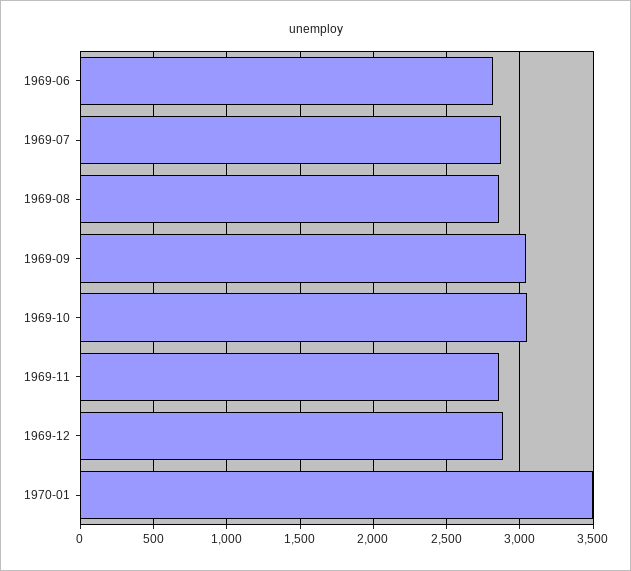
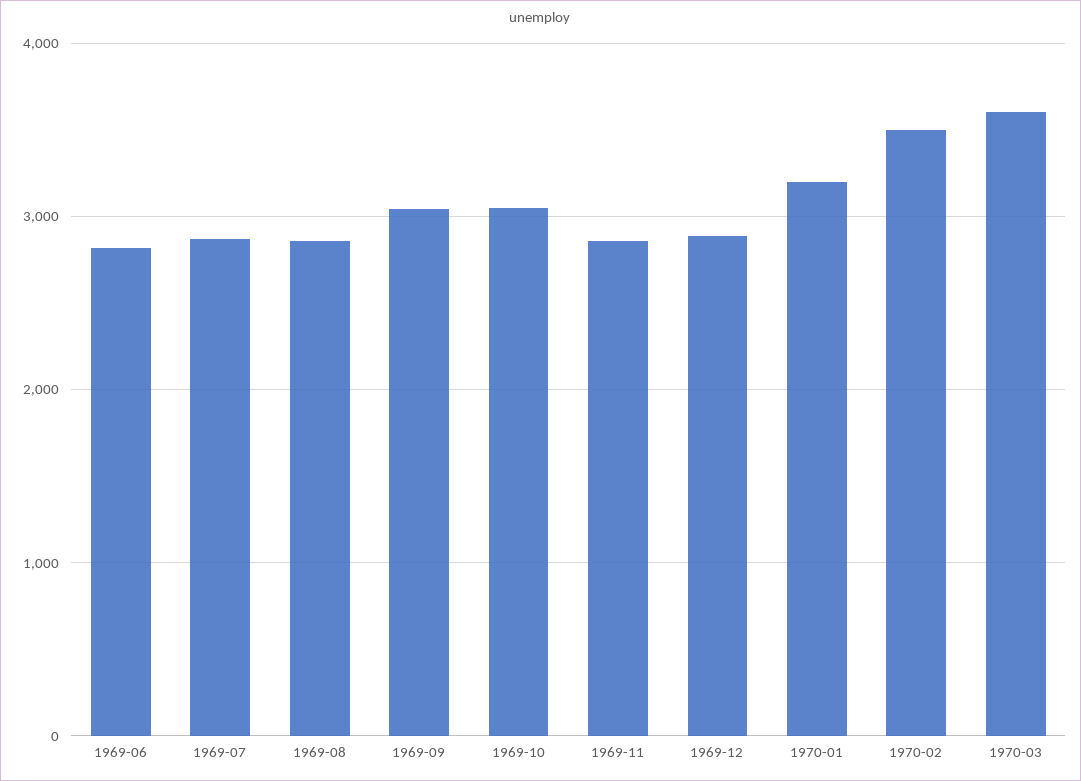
1970-01: 3500 -> 3200
1970-02: none -> 3500
1970-03: none -> 3600

